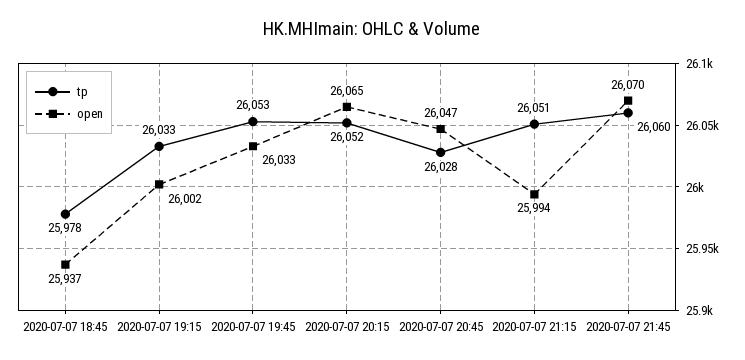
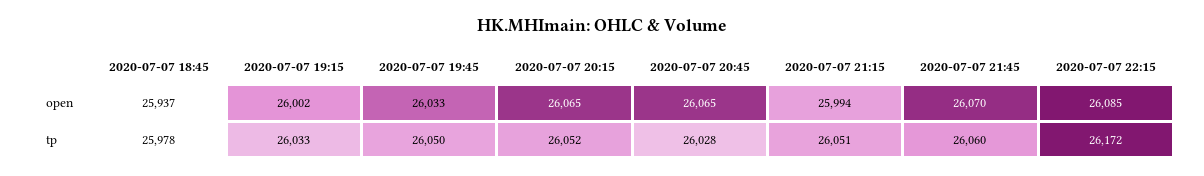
tp, 2020-07-07 19:45: 26053 -> 26050
open, 2020-07-07 20:45: 26047 -> 26065
open, 2020-07-07 22:15: none -> 26085
tp, 2020-07-07 22:15: none -> 26172

